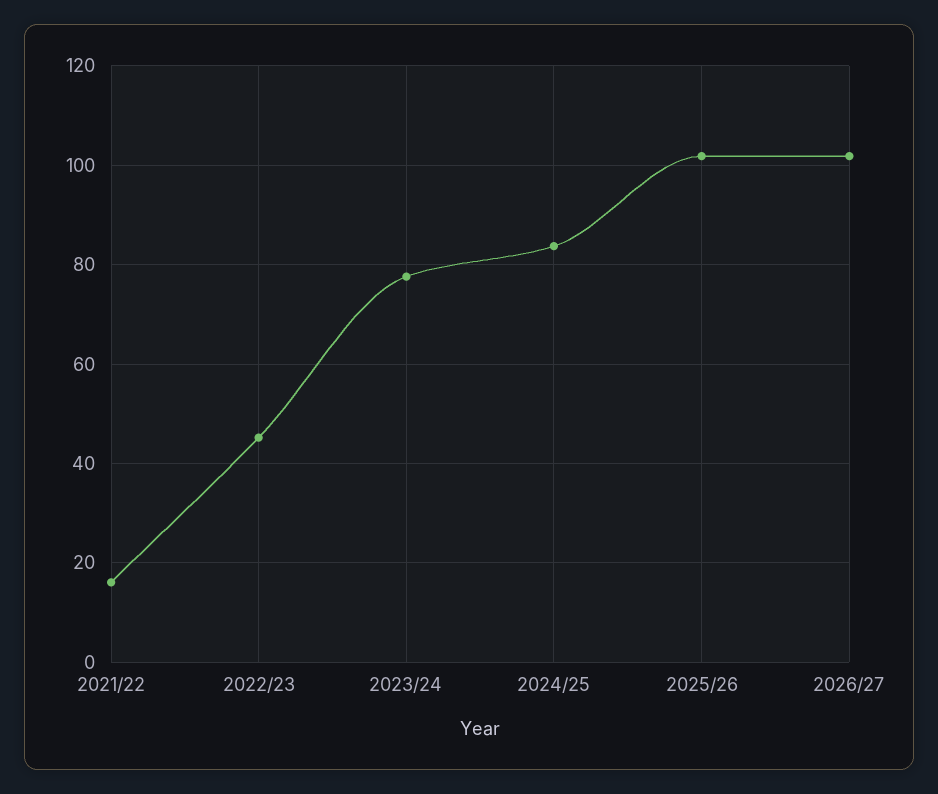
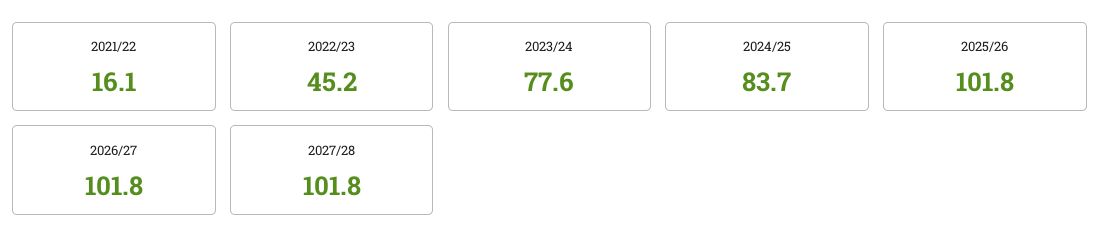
2027/28: none -> 101.8

